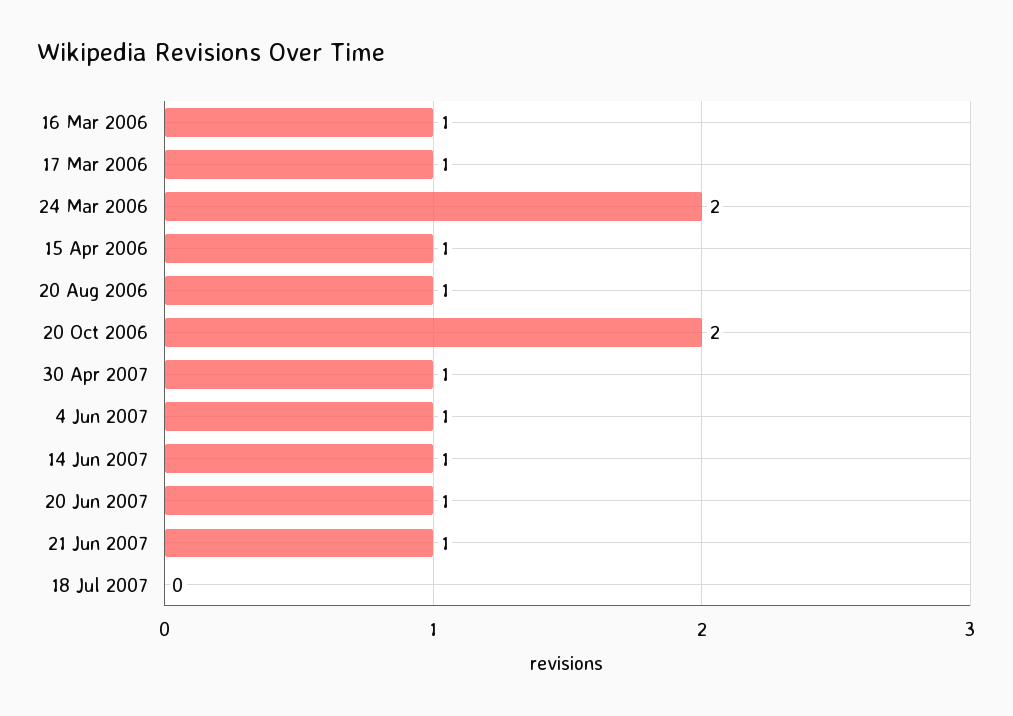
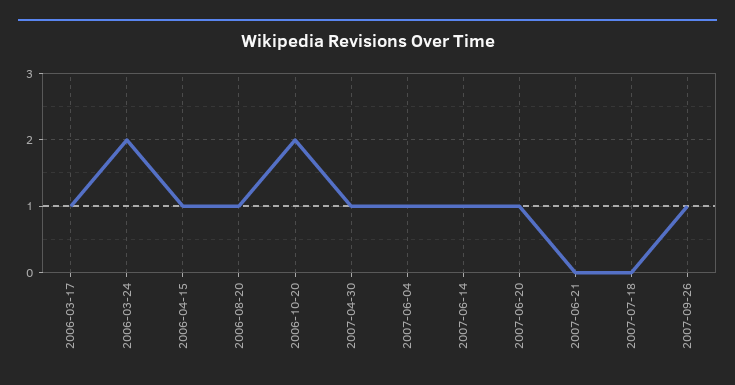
16 Mar 2006: 1 -> none
21 Jun 2007: 1 -> 0
2007-09-26: none -> 1

